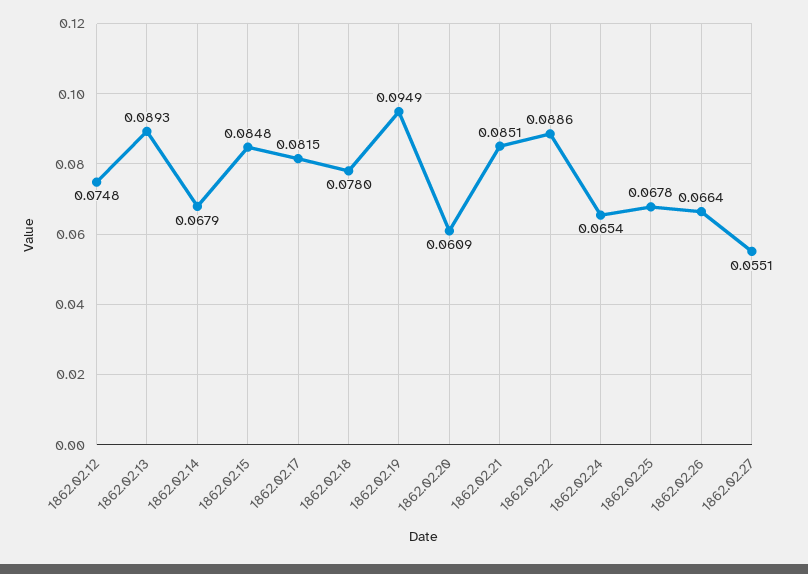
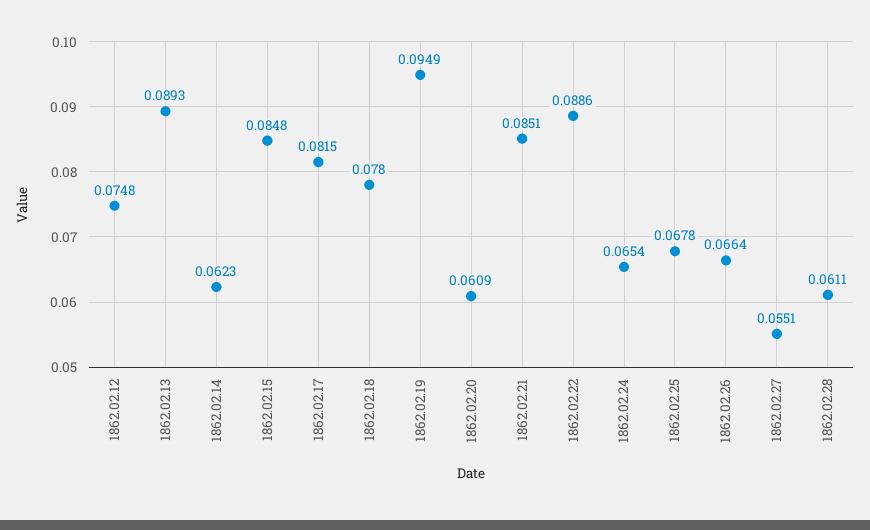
1862.02.14: 0.0679 -> 0.0623
1862.02.28: none -> 0.0611

